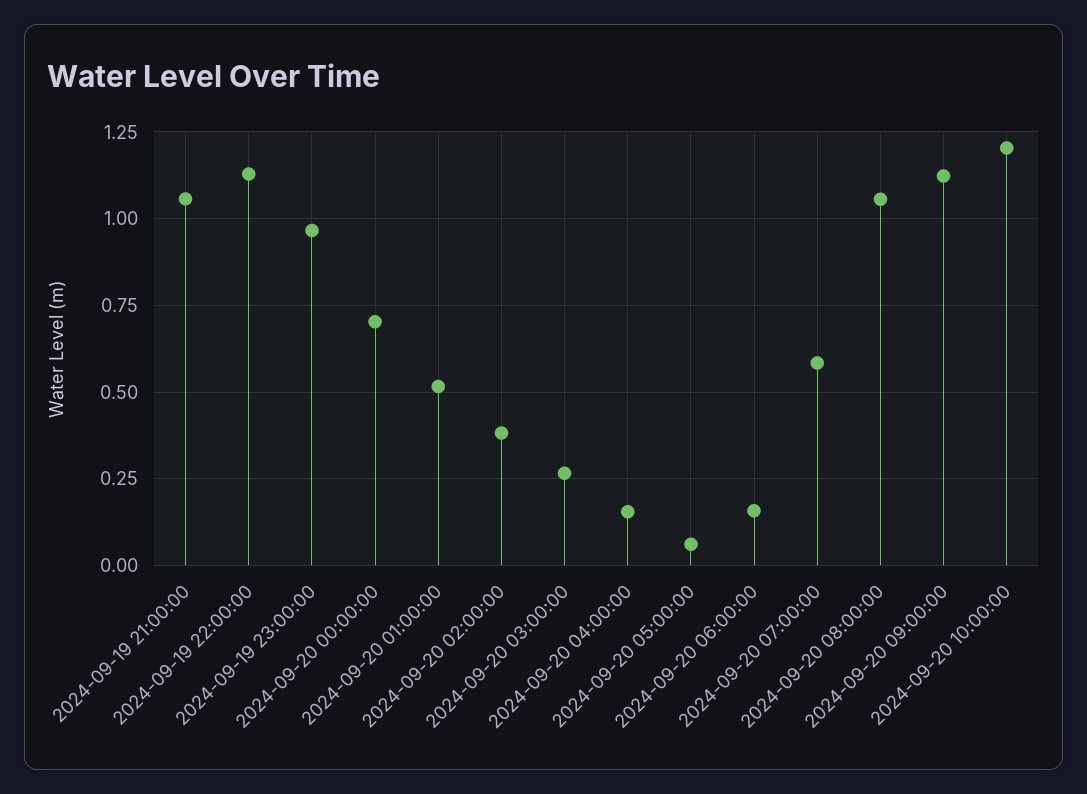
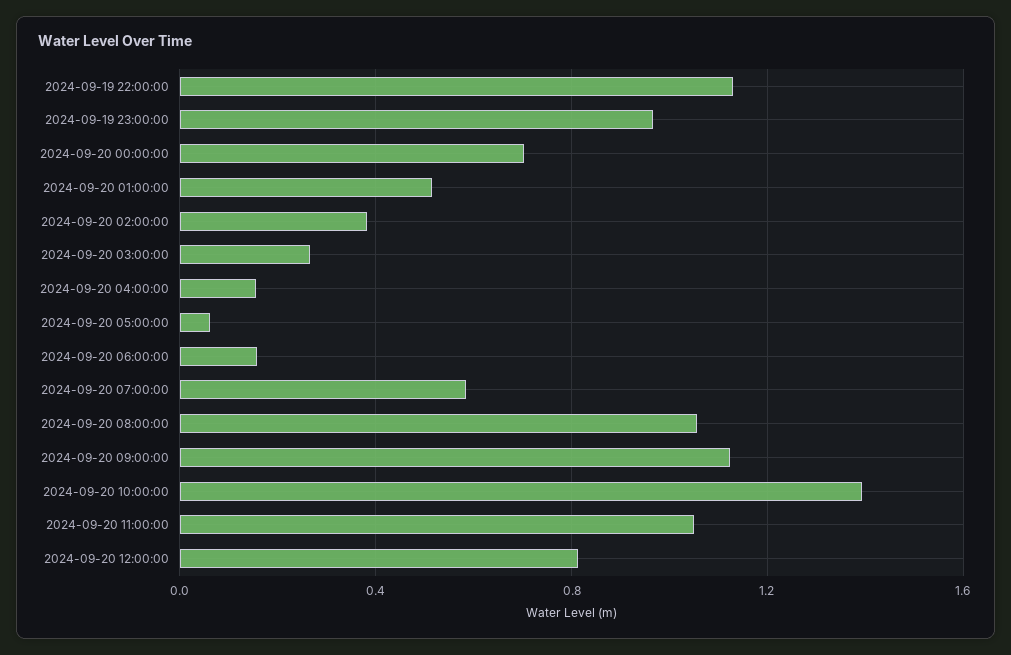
2024-09-19 21:00:00: 1.05 -> none
2024-09-20 10:00:00: 1.2 -> 1.4
2024-09-20 11:00:00: none -> 1.05
2024-09-20 12:00:00: none -> 0.8

